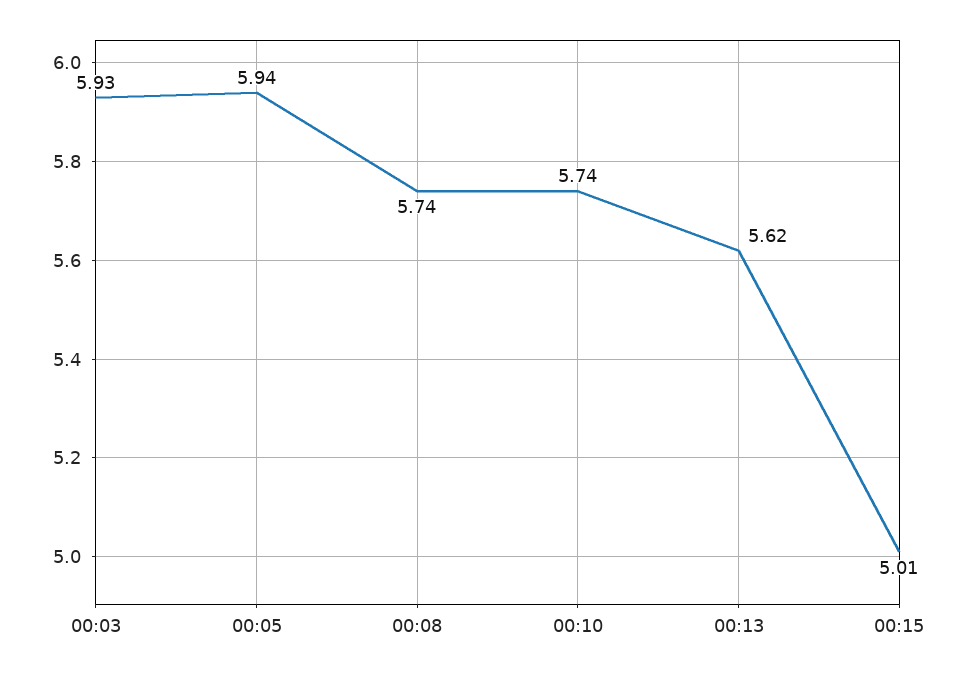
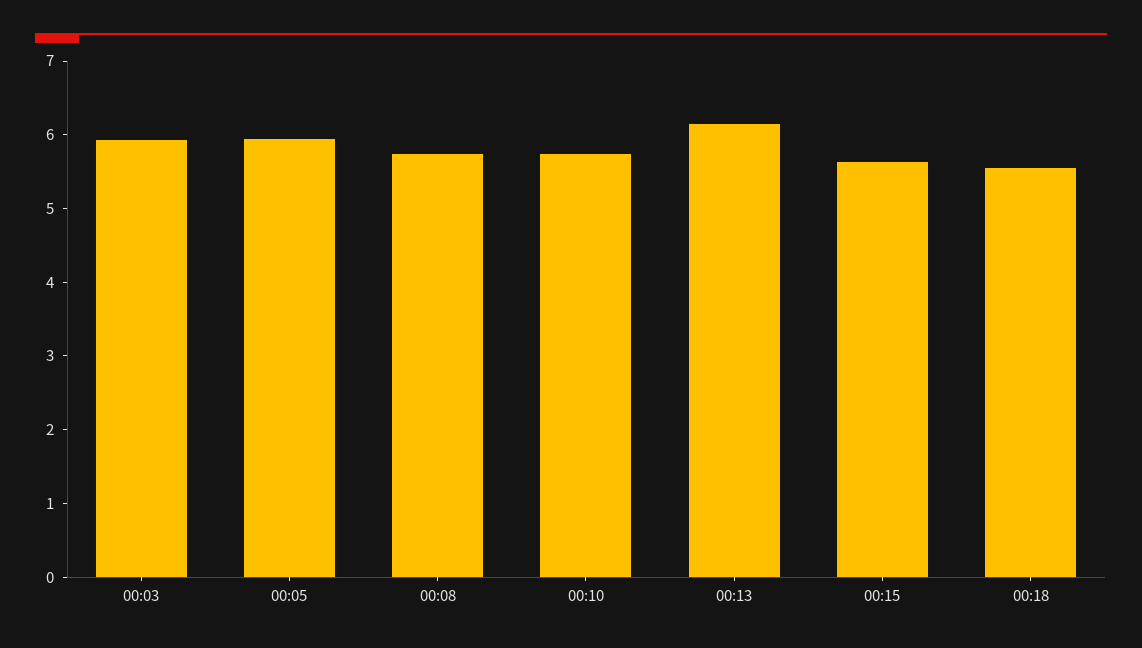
00:13: 5.62 -> 6.2
00:15: 5.01 -> 5.6
00:18: none -> 5.6

